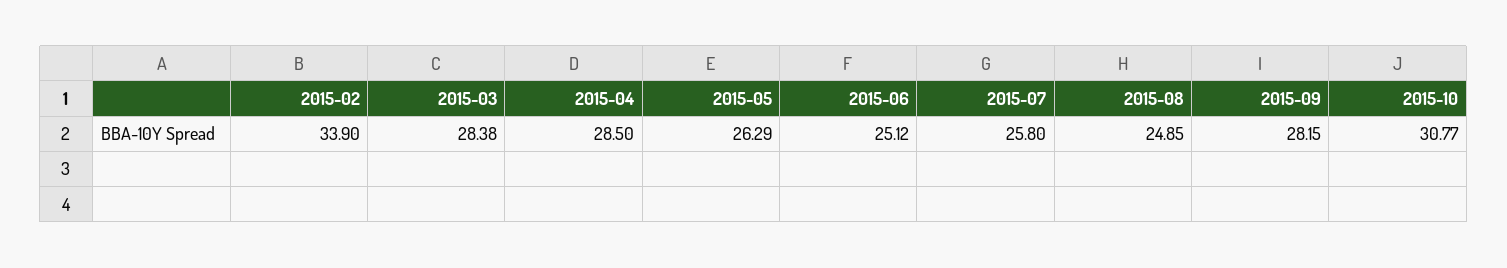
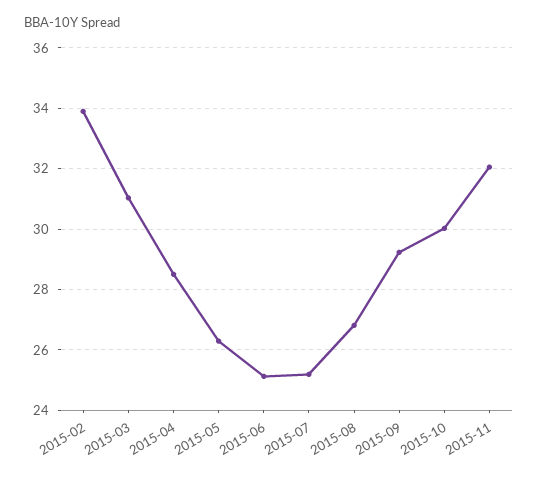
2015-03: 28.38 -> 31
2015-07: 25.8 -> 25.2
2015-08: 24.85 -> 26.8
2015-09: 28.15 -> 29.2
2015-10: 30.77 -> 30
2015-11: none -> 32

